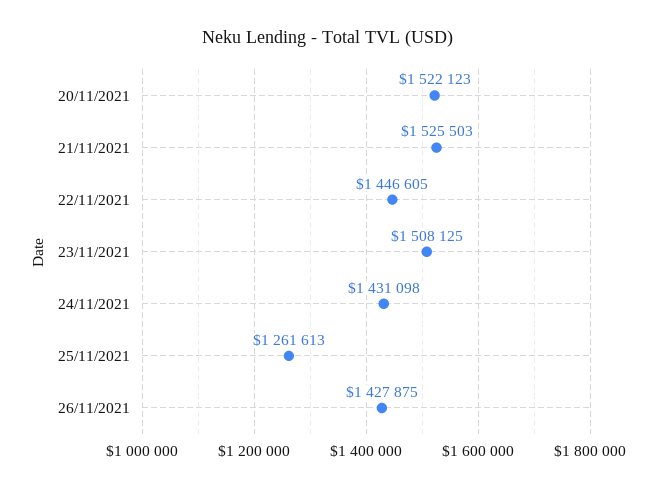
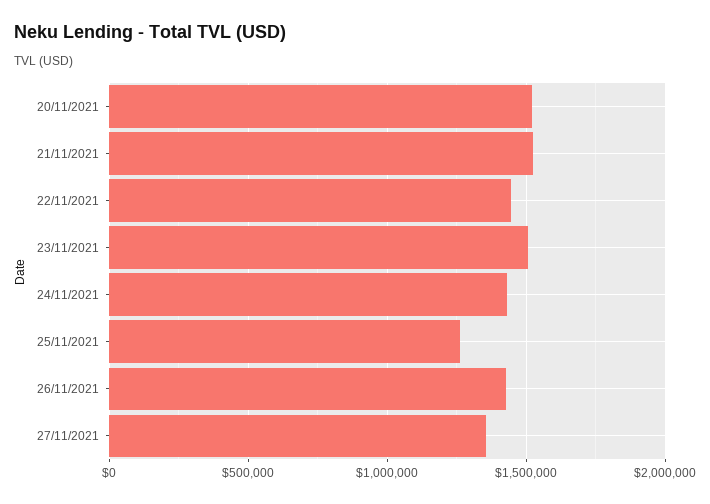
27/11/2021: none -> 1350000

